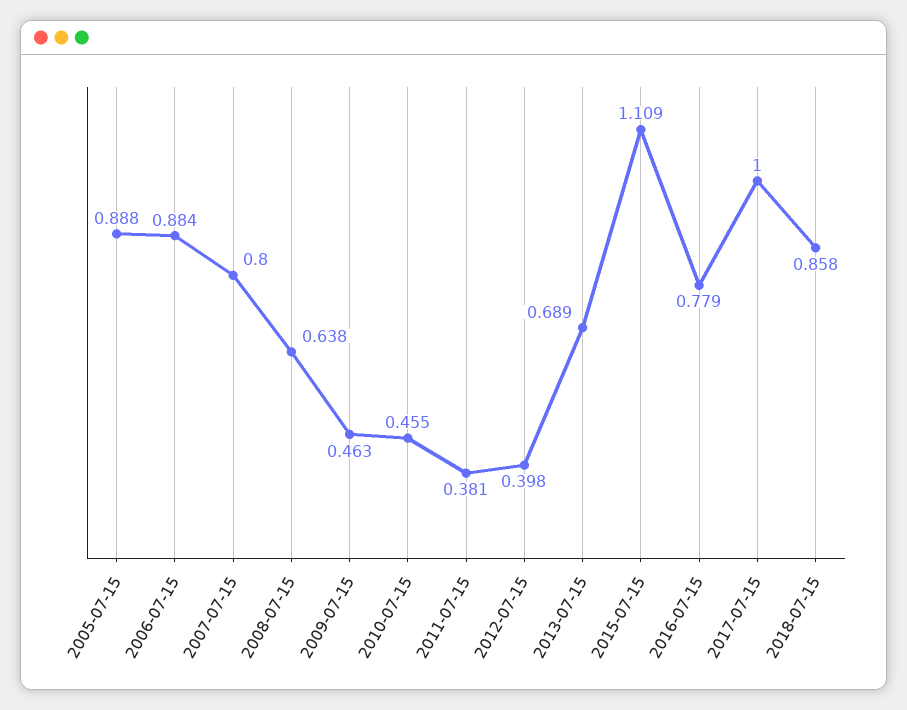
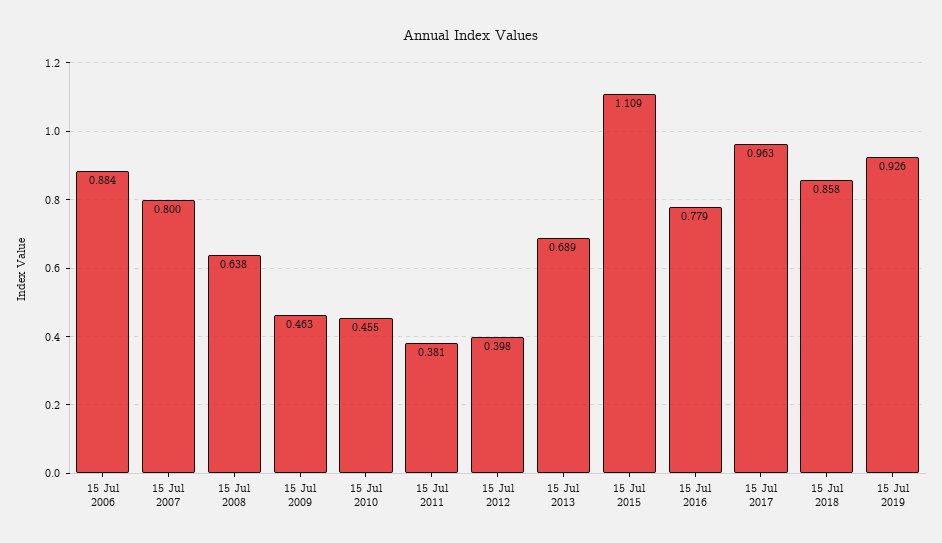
2005-07-15: 0.888 -> none
2017-07-15: 1 -> 0.963
15 Jul 2019: none -> 0.926

